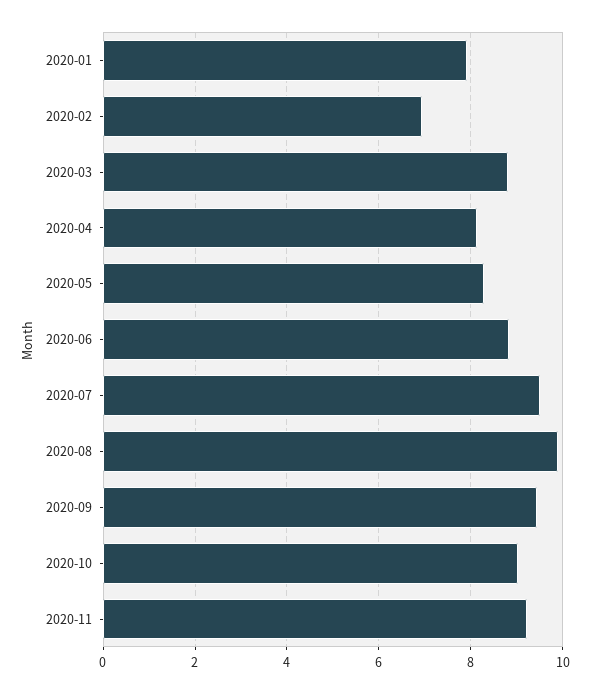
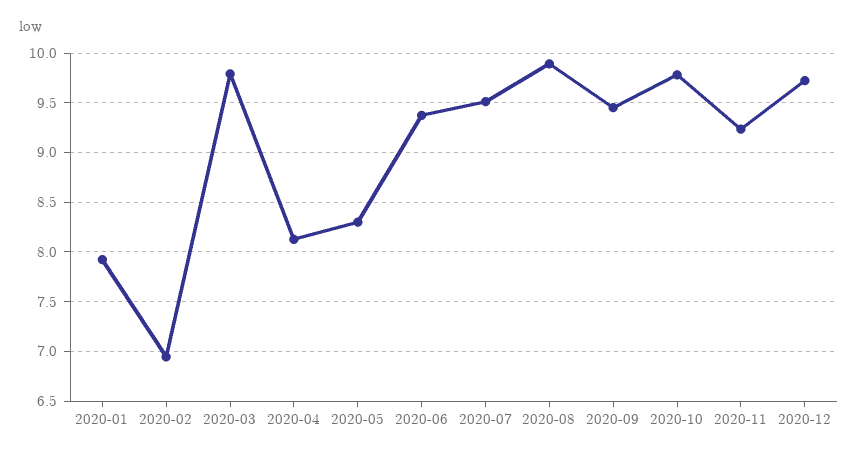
2020-03: 8.8 -> 9.8
2020-06: 8.8 -> 9.4
2020-10: 9 -> 9.8
2020-12: none -> 9.7

